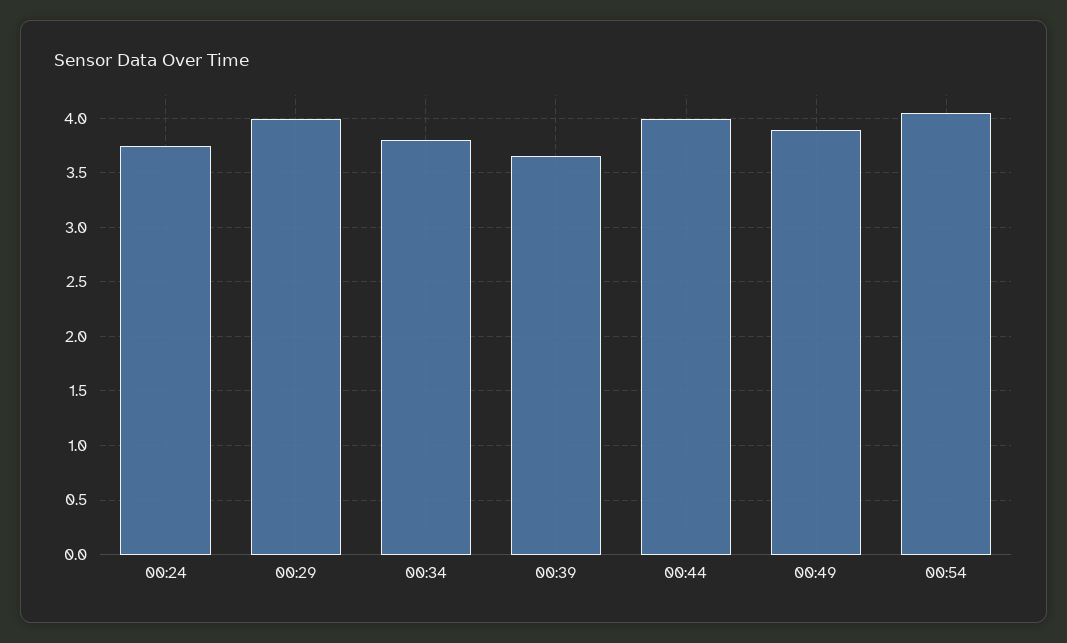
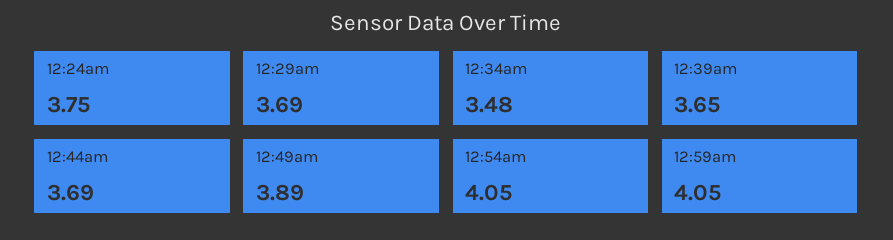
00:29: 4 -> 3.69
00:34: 3.8 -> 3.48
00:44: 4 -> 3.69
12:59am: none -> 4.05

